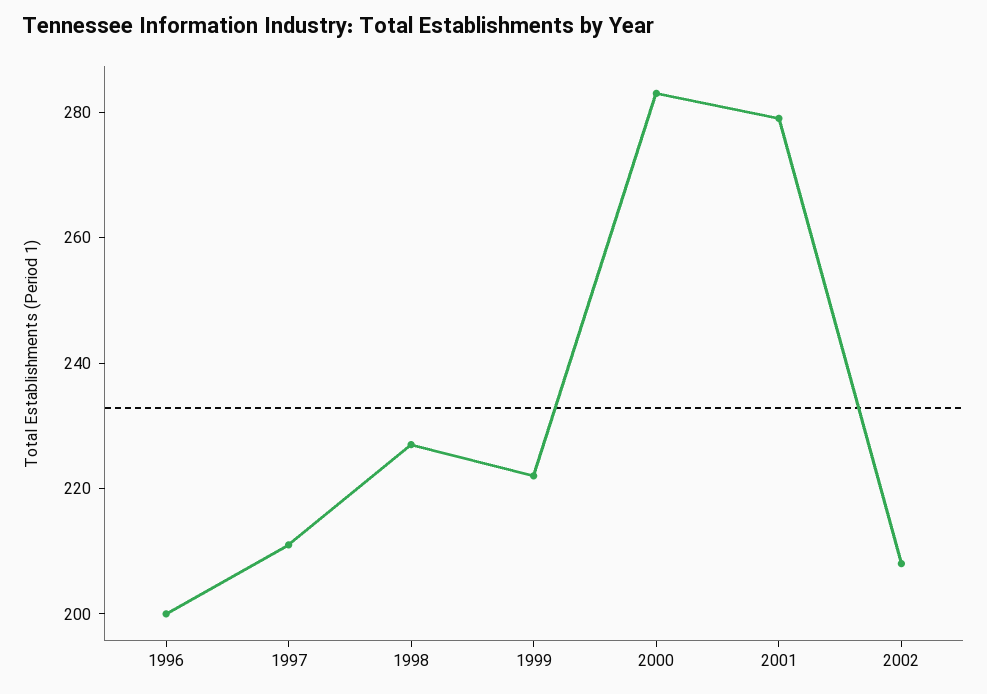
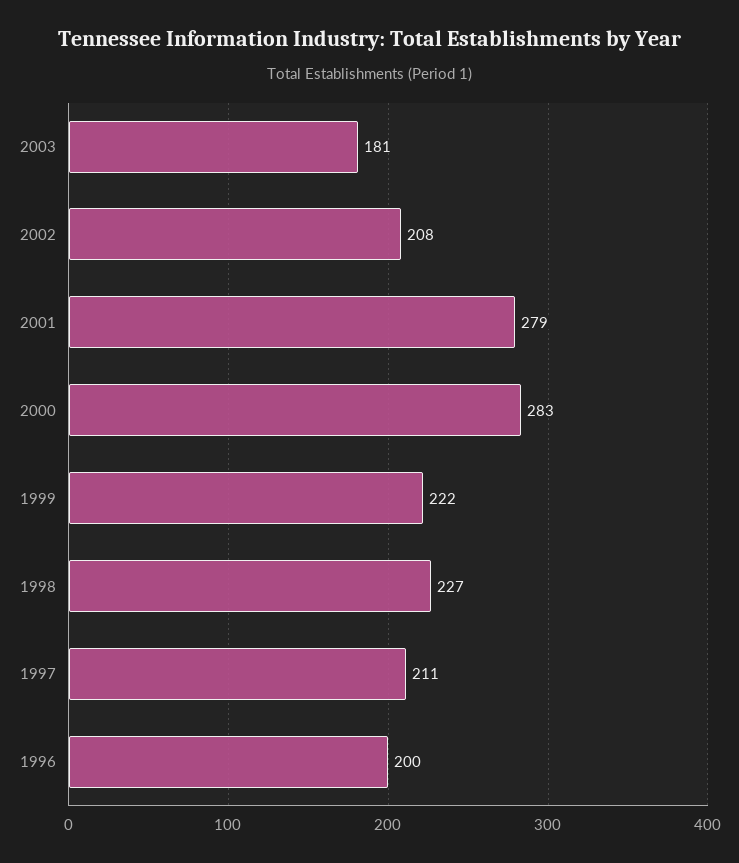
2003: none -> 181

